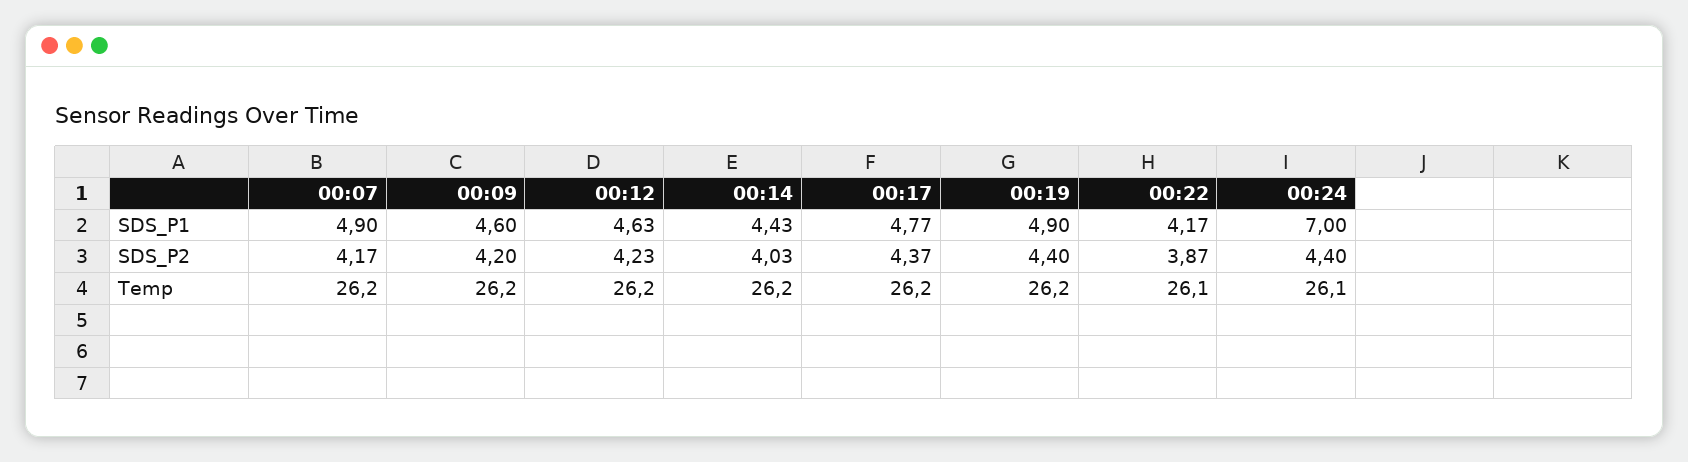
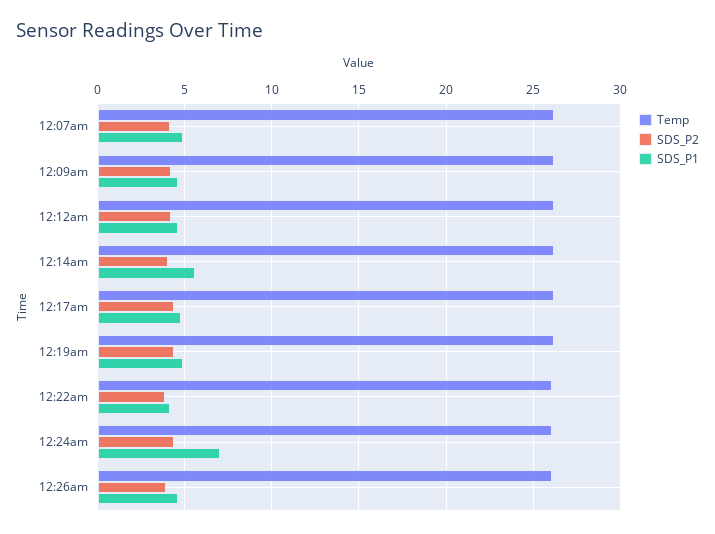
SDS_P1, 00:14: 4.43 -> 5.5
Temp, 12:26am: none -> 26
SDS_P2, 12:26am: none -> 4
SDS_P1, 12:26am: none -> 4.5

